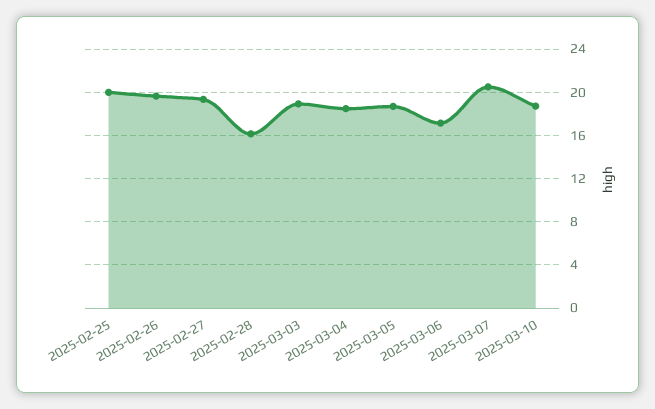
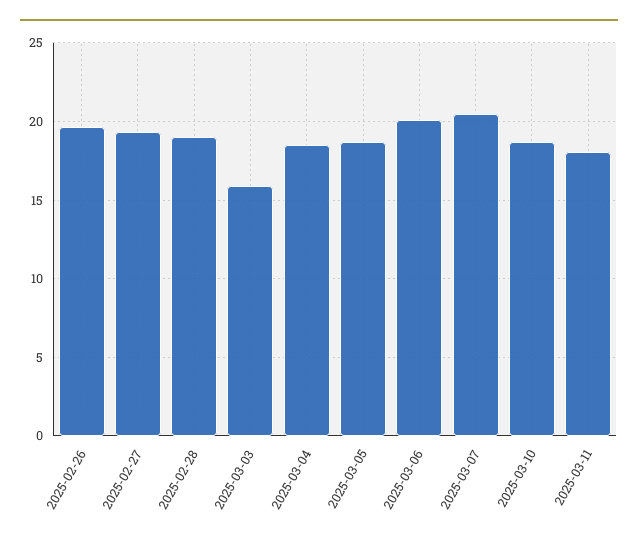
2025-02-25: 20 -> none
2025-02-28: 16 -> 19
2025-03-03: 19 -> 16
2025-03-06: 17 -> 20
2025-03-11: none -> 18

